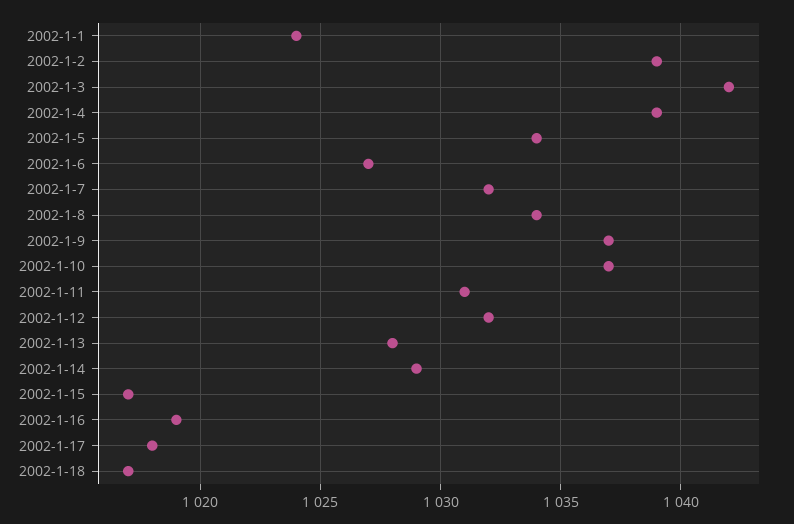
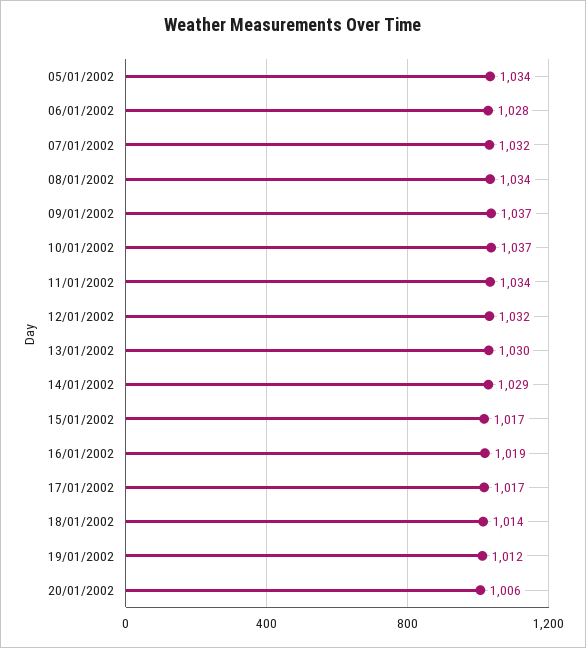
2002-1-1: 1024 -> none
2002-1-2: 1039 -> none
2002-1-3: 1042 -> none
2002-1-4: 1039 -> none
2002-1-6: 1027 -> 1028
2002-1-11: 1031 -> 1034
2002-1-13: 1028 -> 1030
2002-1-17: 1018 -> 1017
2002-1-18: 1017 -> 1014
19/01/2002: none -> 1012
20/01/2002: none -> 1006

